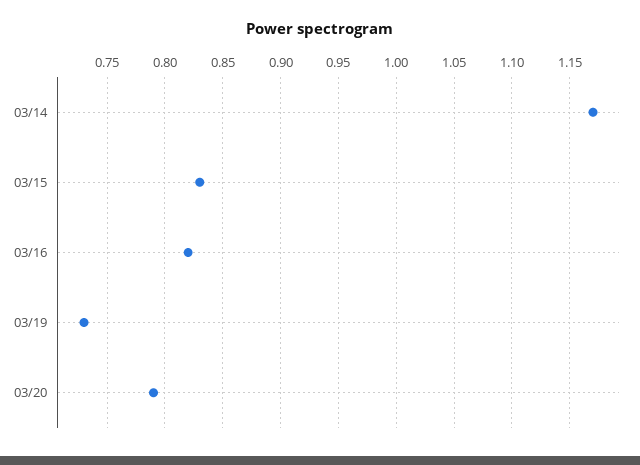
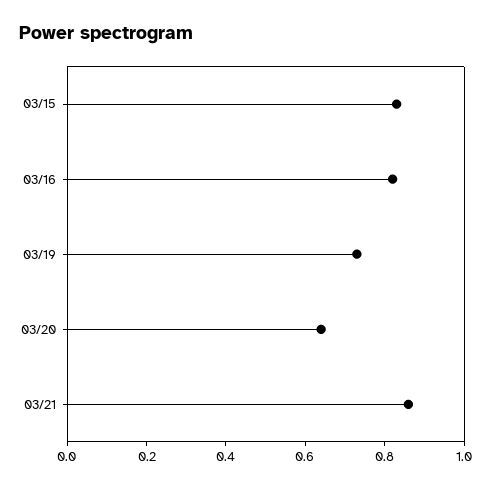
03/14: 1.17 -> none
03/20: 0.79 -> 0.65
03/21: none -> 0.85

